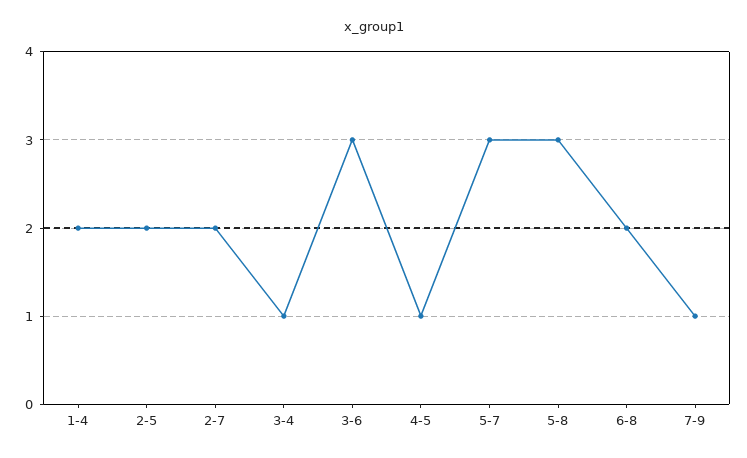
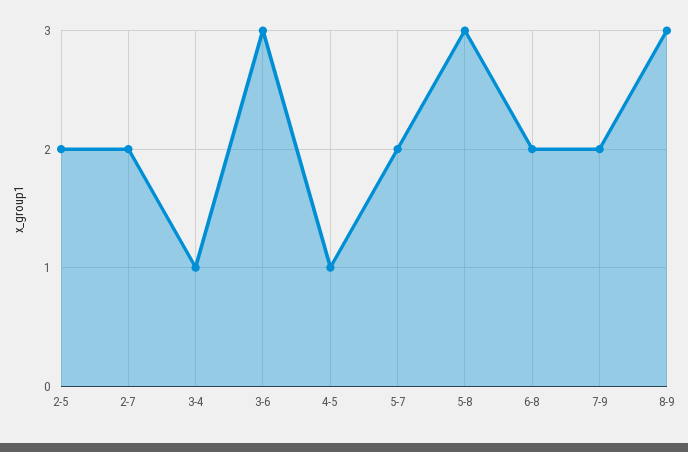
1-4: 2 -> none
5-7: 3 -> 2
7-9: 1 -> 2
8-9: none -> 3

